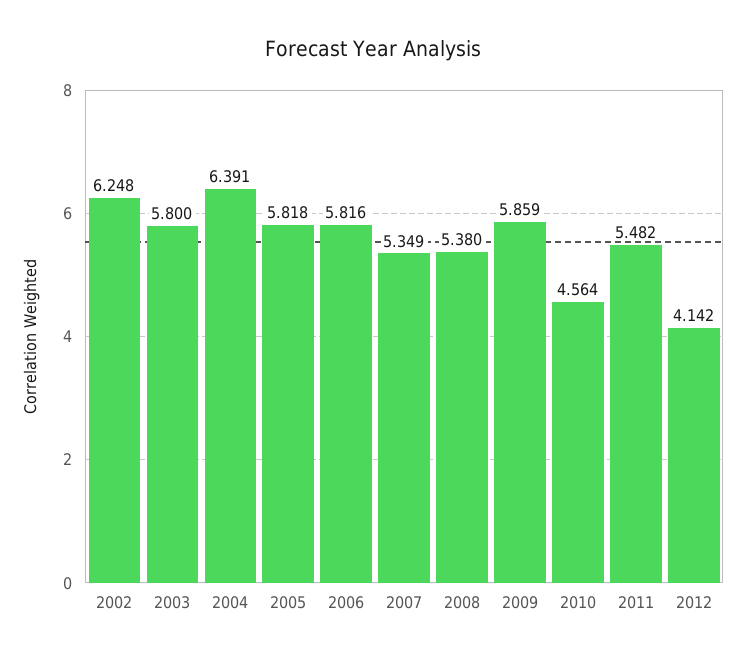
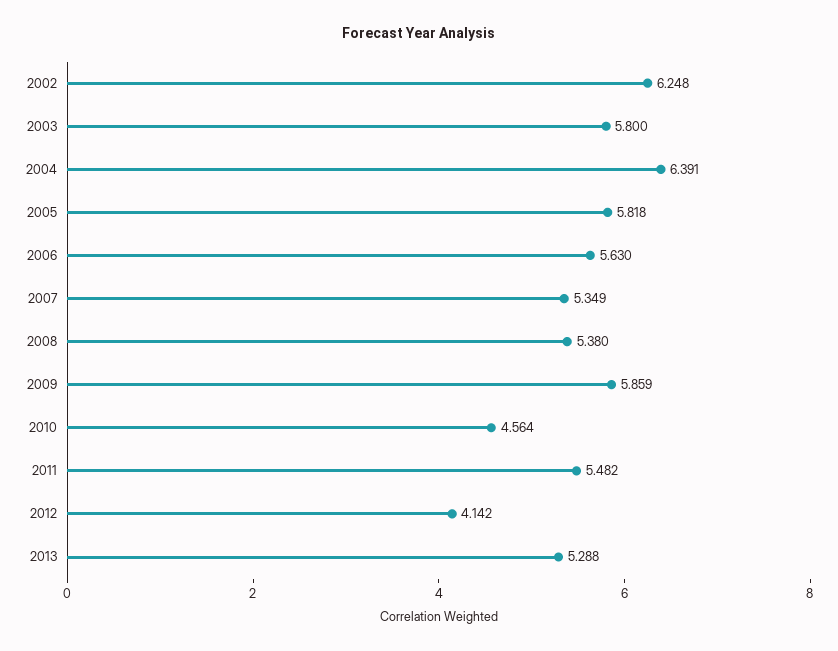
2006: 5.816 -> 5.63
2013: none -> 5.288

